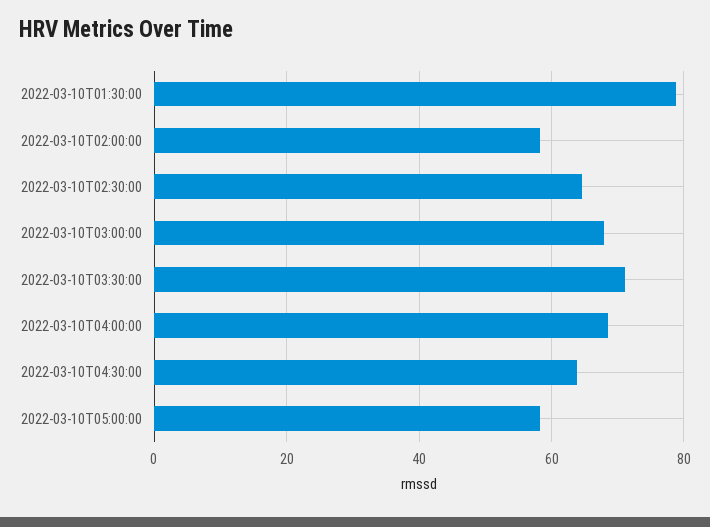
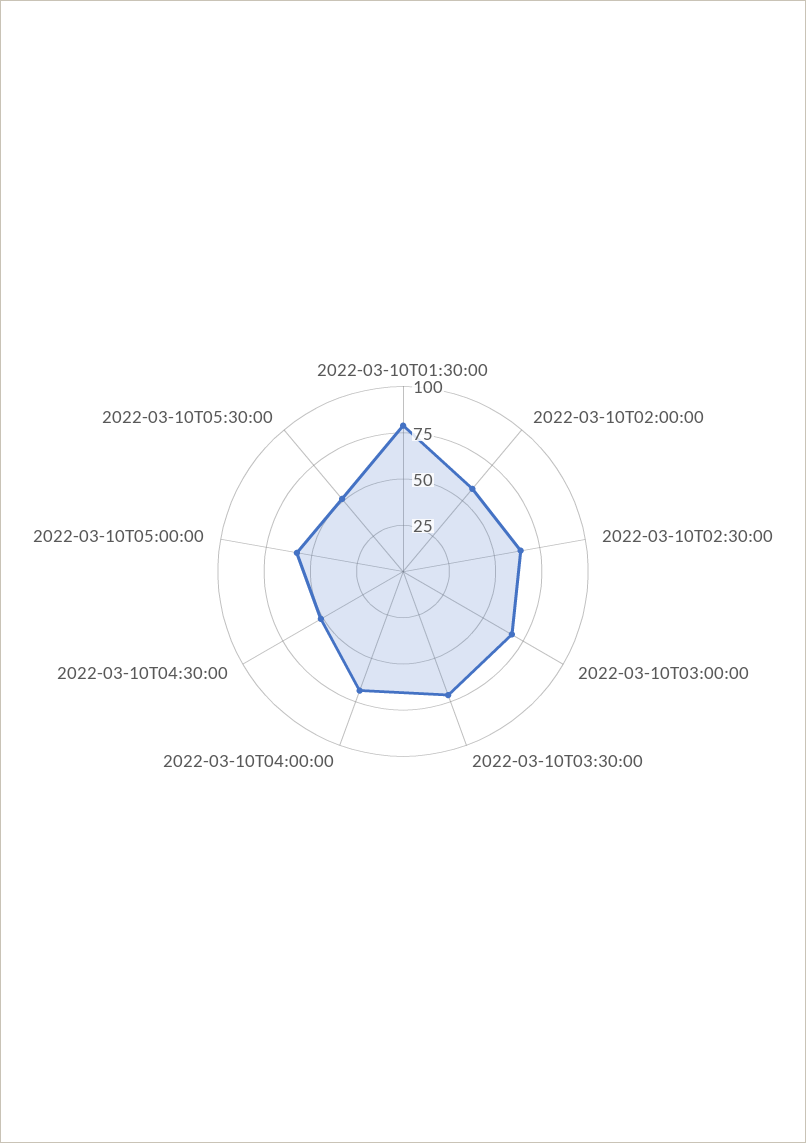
2022-03-10T04:30:00: 64 -> 50
2022-03-10T05:30:00: none -> 50

